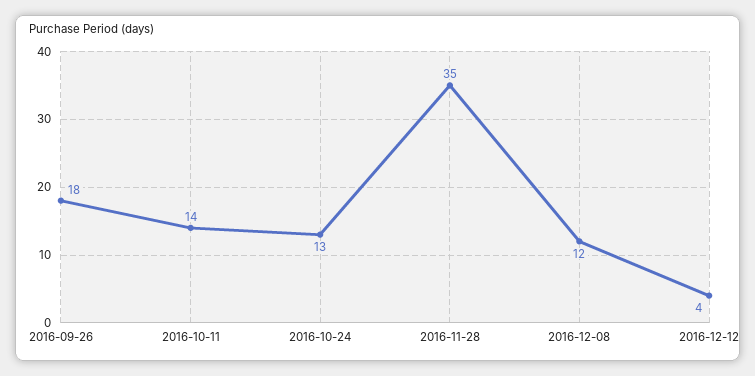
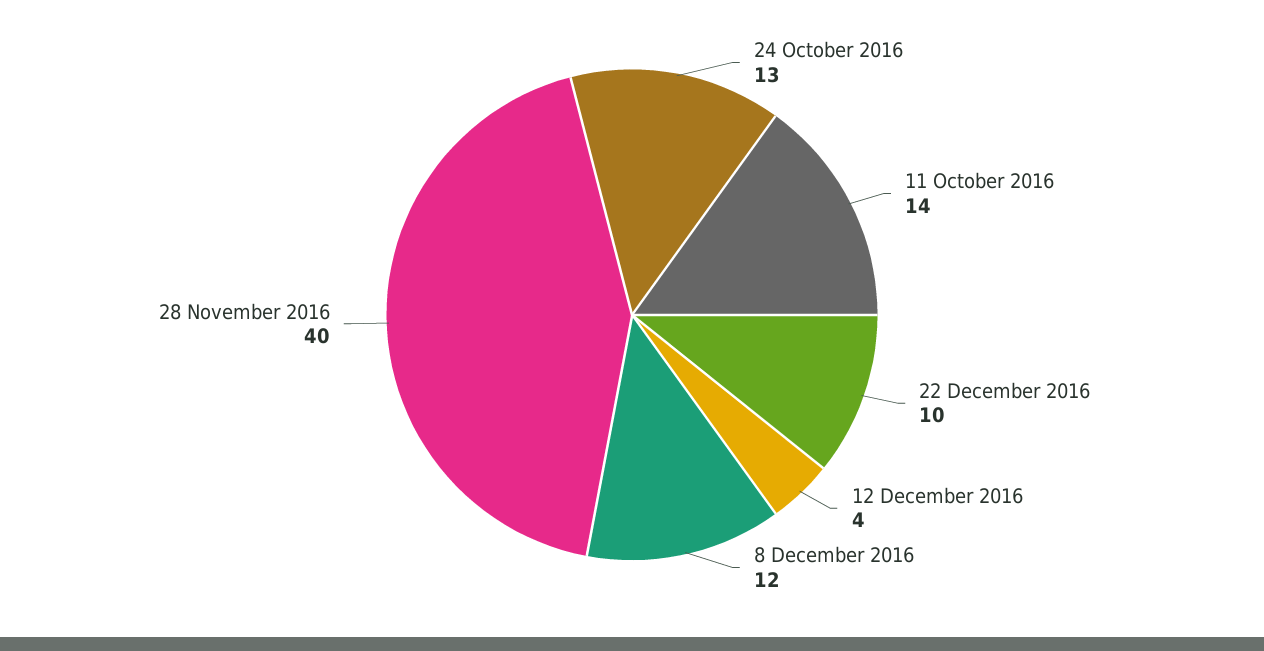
2016-09-26: 18 -> none
2016-11-28: 35 -> 40
22 December 2016: none -> 10

